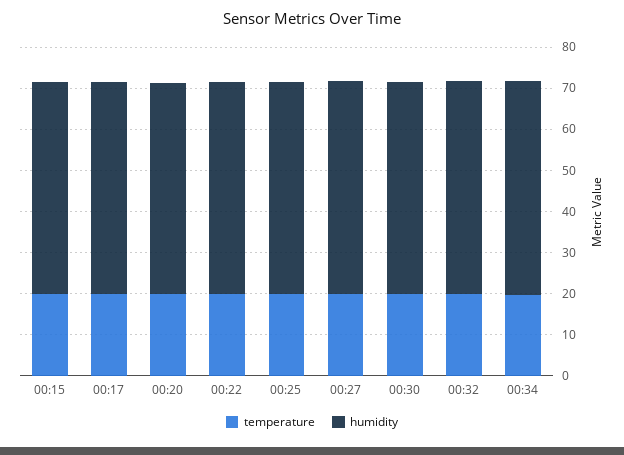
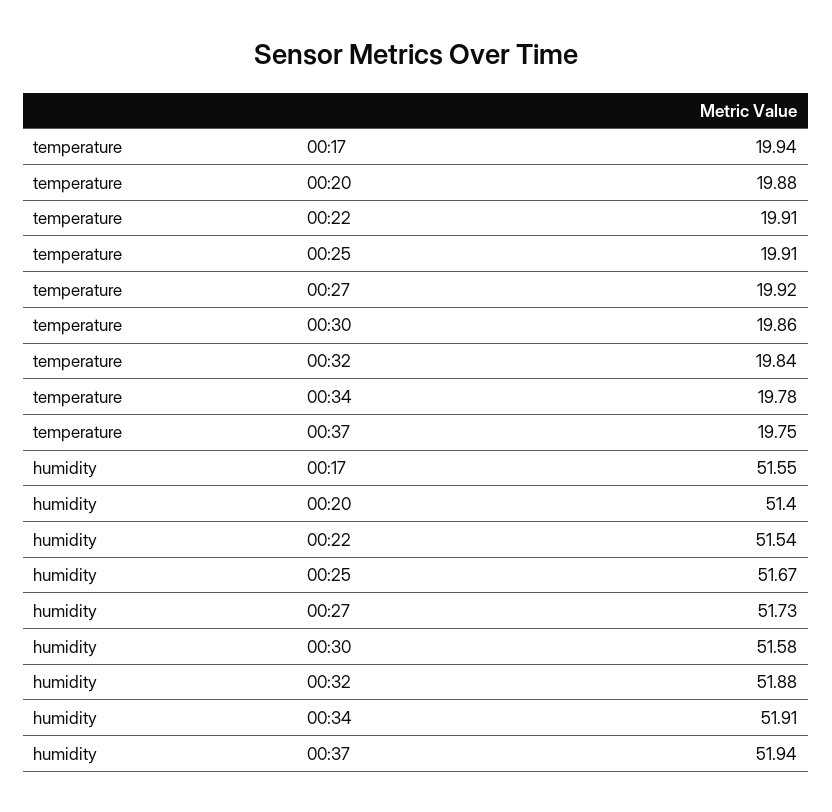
temperature, 00:15: 20 -> none
humidity, 00:15: 52 -> none
temperature, 00:37: none -> 19.75
humidity, 00:37: none -> 51.94

